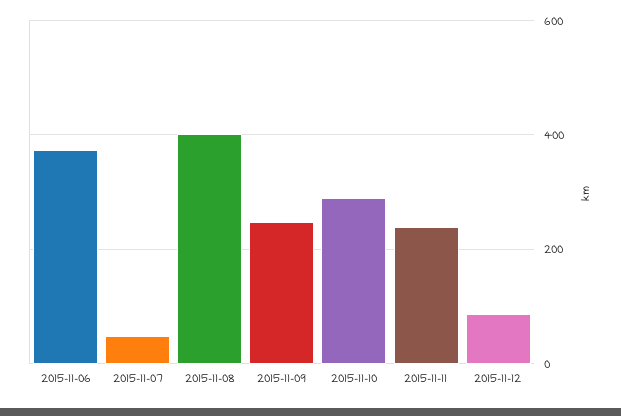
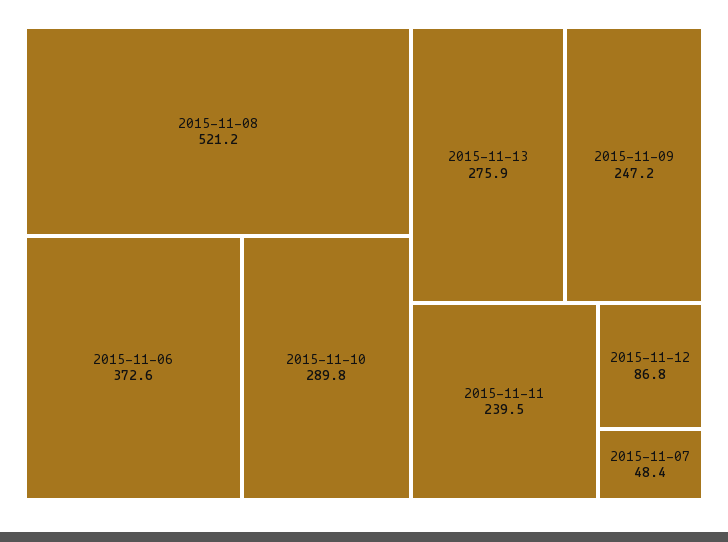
2015-11-08: 400 -> 521.2
2015-11-13: none -> 275.9

